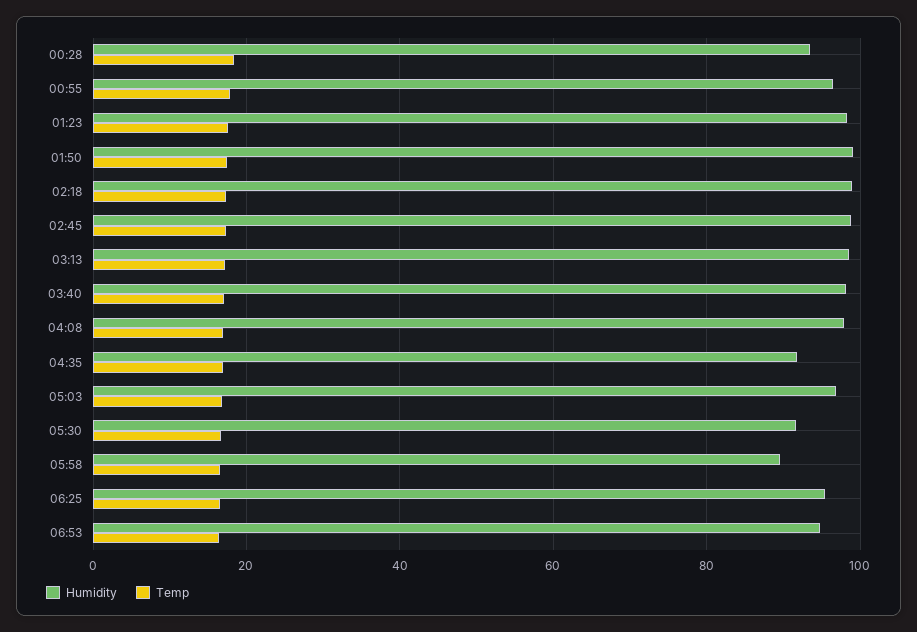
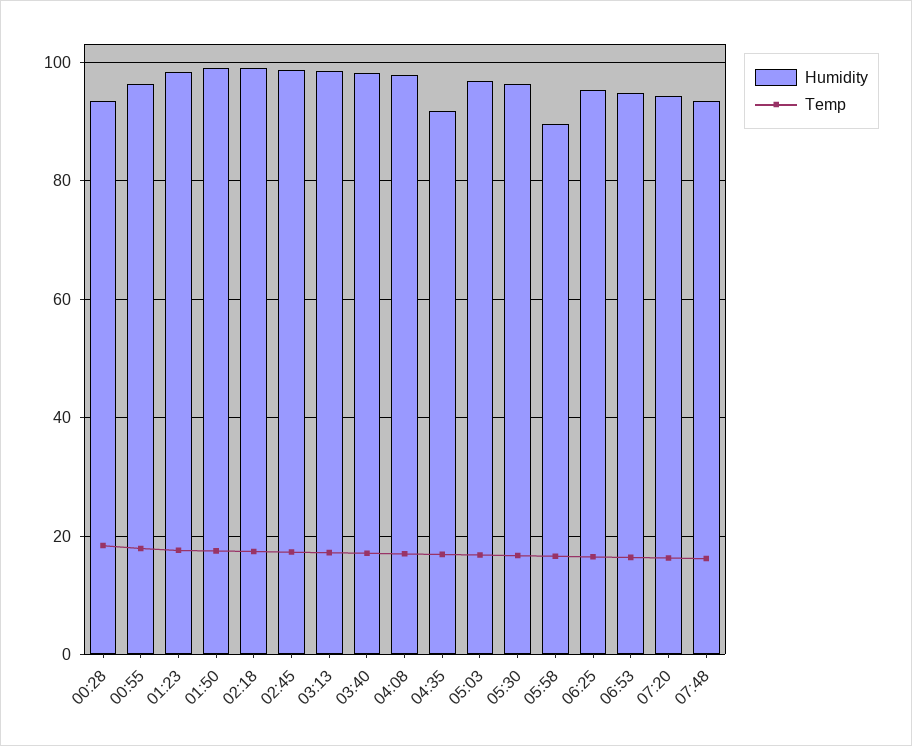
Humidity, 05:30: 92 -> 96
Humidity, 07:20: none -> 94
Temp, 07:20: none -> 16
Humidity, 07:48: none -> 94
Temp, 07:48: none -> 16

